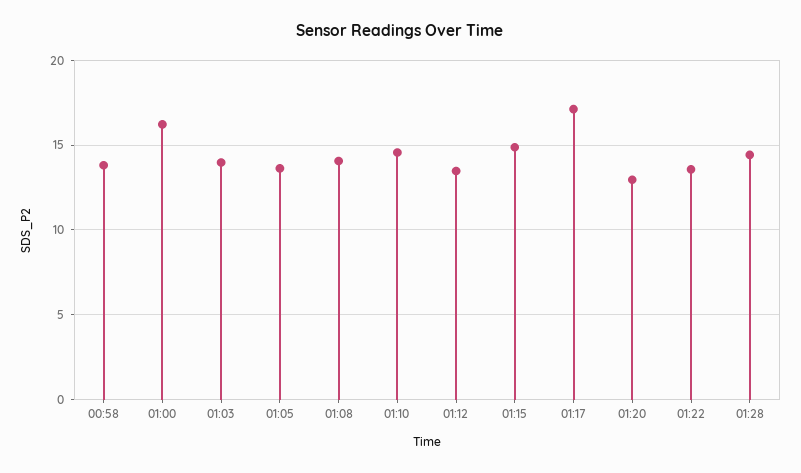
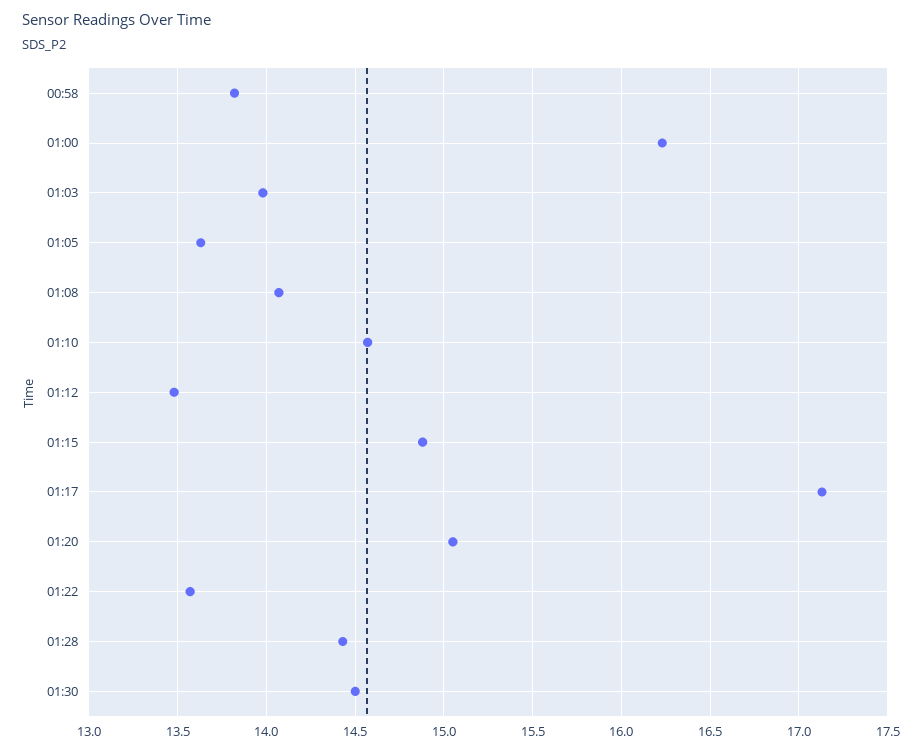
01:20: 13 -> 15.05
01:30: none -> 14.5

